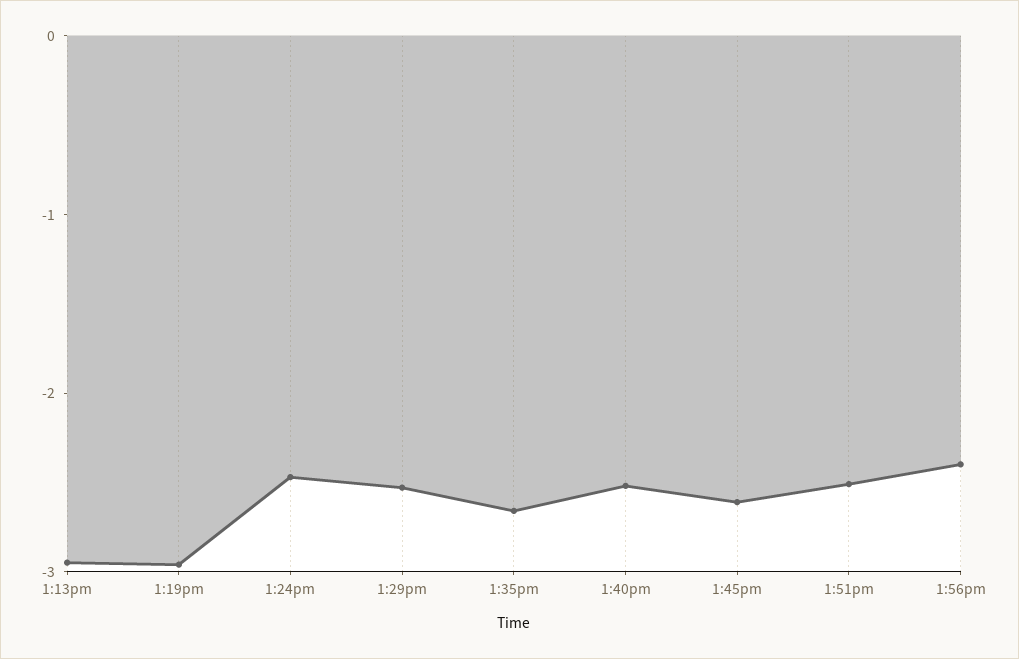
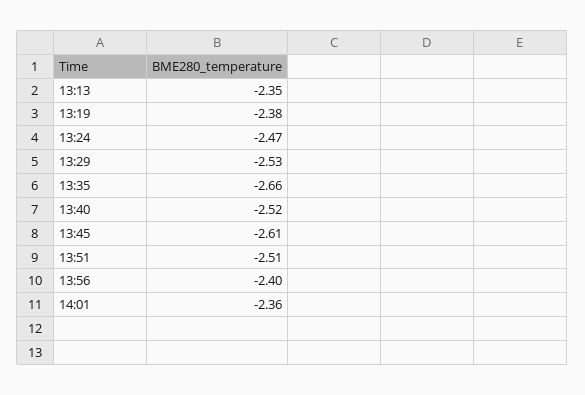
1:13pm: -3 -> -2.35
1:19pm: -3 -> -2.38
14:01: none -> -2.36

